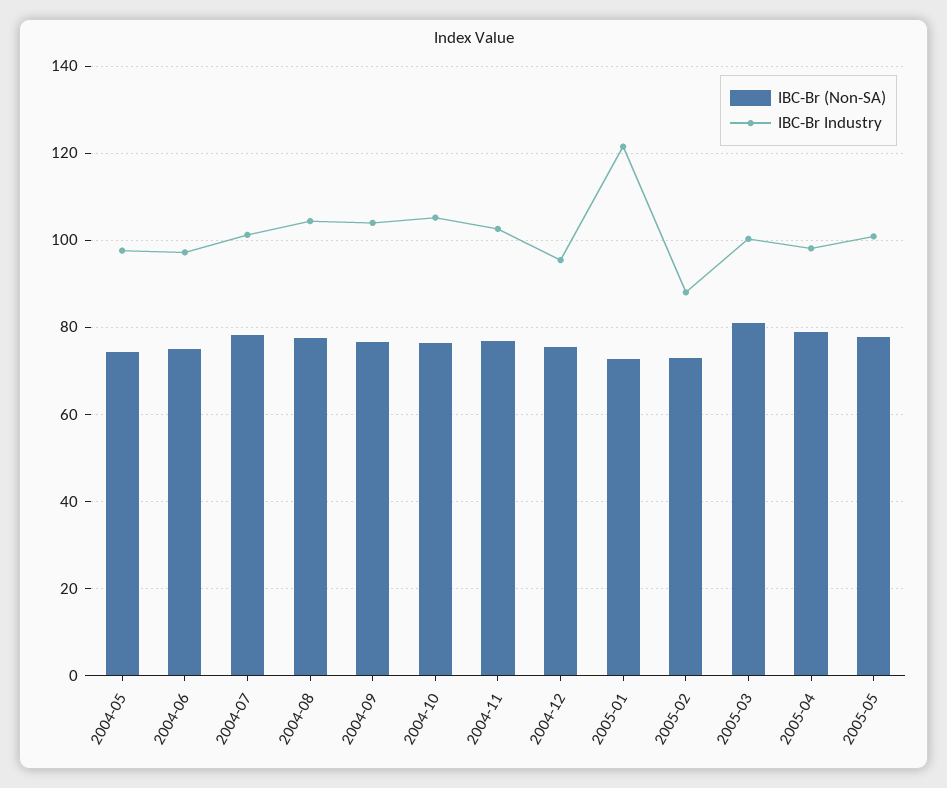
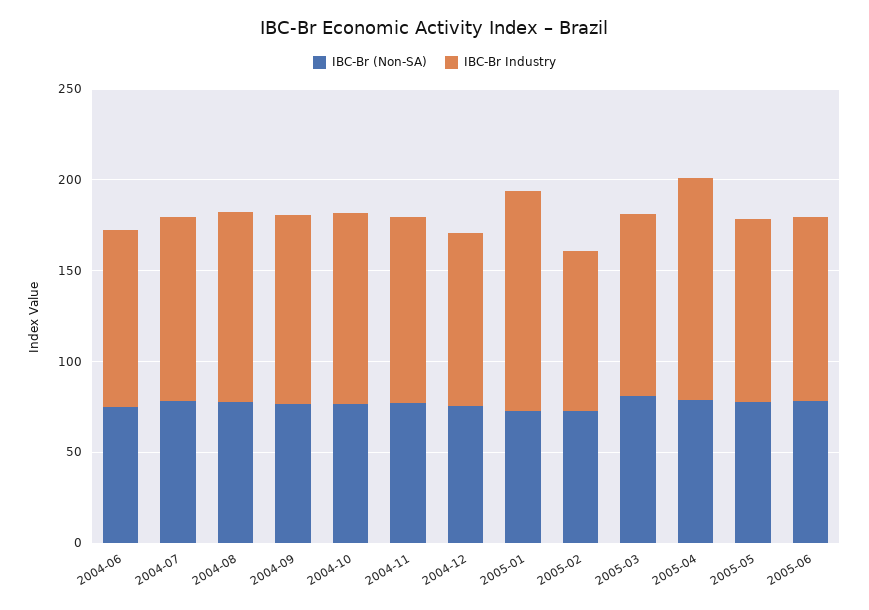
IBC-Br (Non-SA), 2004-05: 74 -> none
IBC-Br Industry, 2004-05: 98 -> none
IBC-Br Industry, 2005-04: 98 -> 120
IBC-Br (Non-SA), 2005-06: none -> 80
IBC-Br Industry, 2005-06: none -> 100

